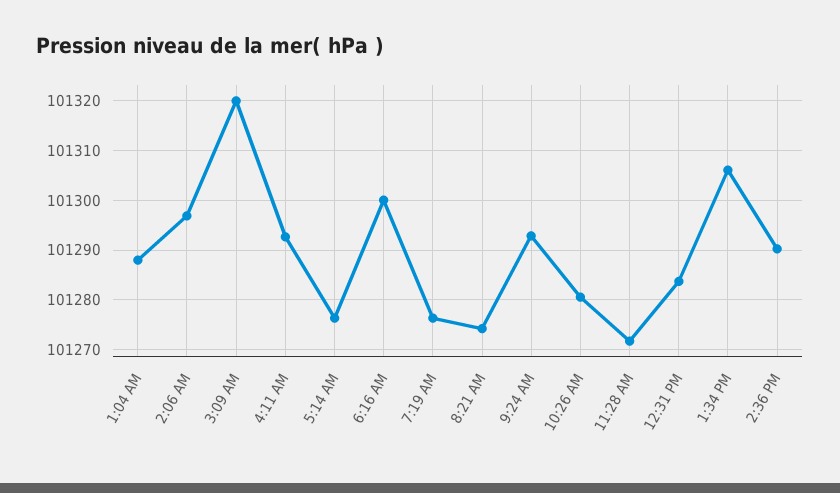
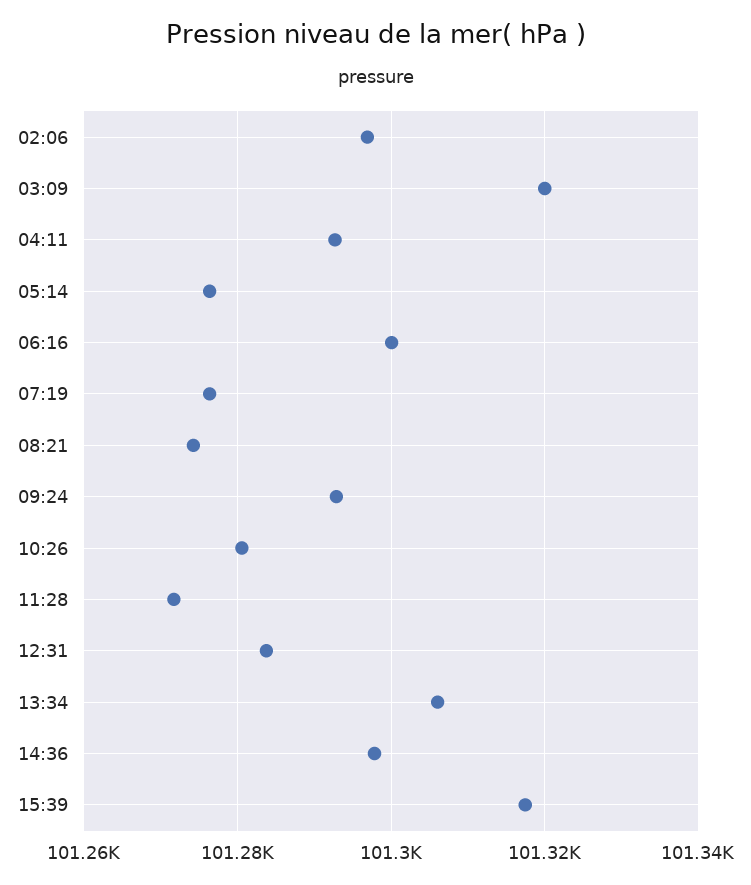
1:04 AM: 101288 -> none
2:36 PM: 101290 -> 101298
15:39: none -> 101318

